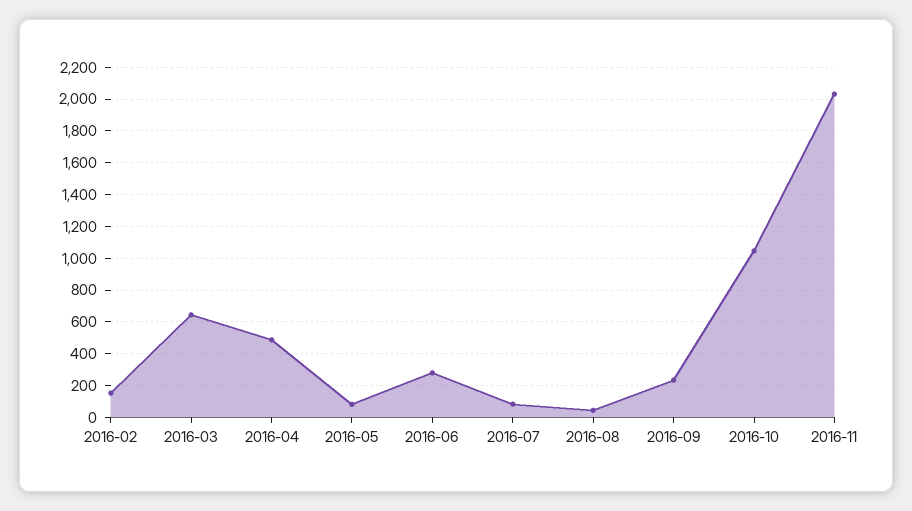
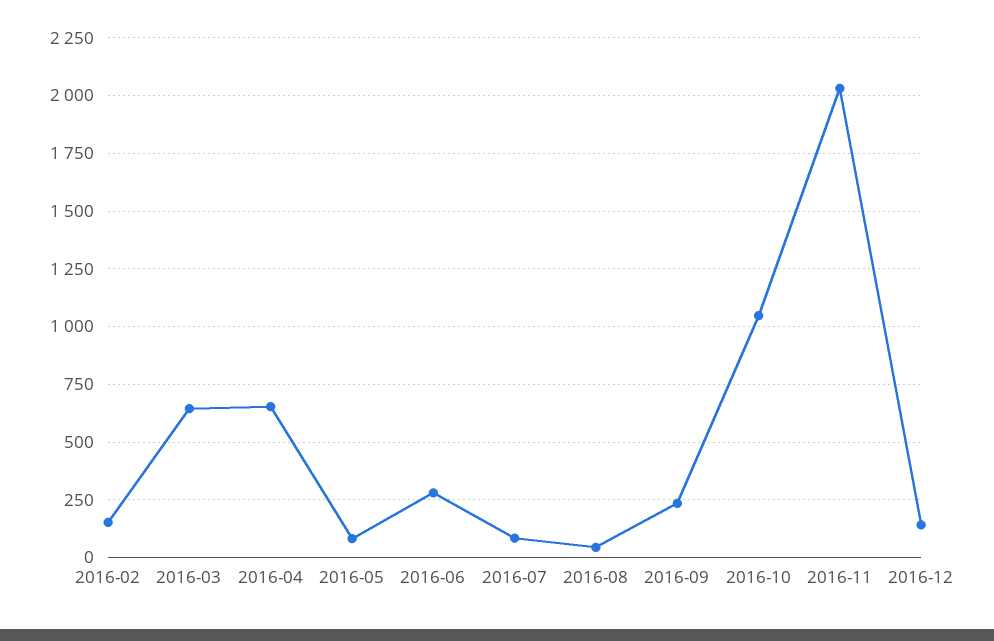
2016-04: 500 -> 650
2016-12: none -> 150

